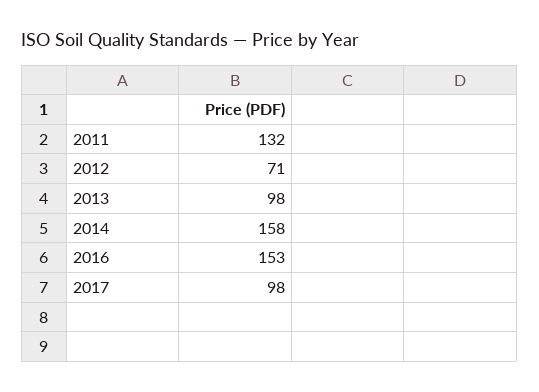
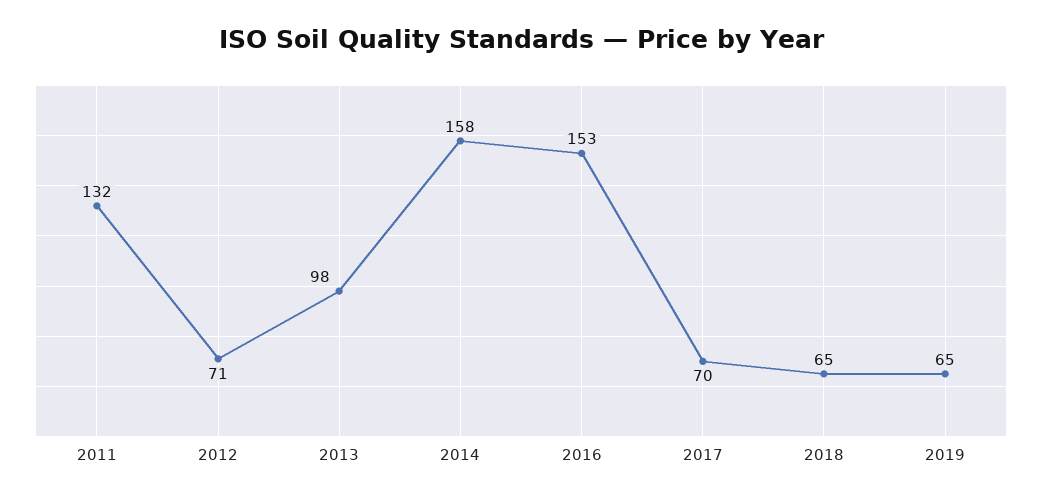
2017: 98 -> 70
2018: none -> 65
2019: none -> 65

